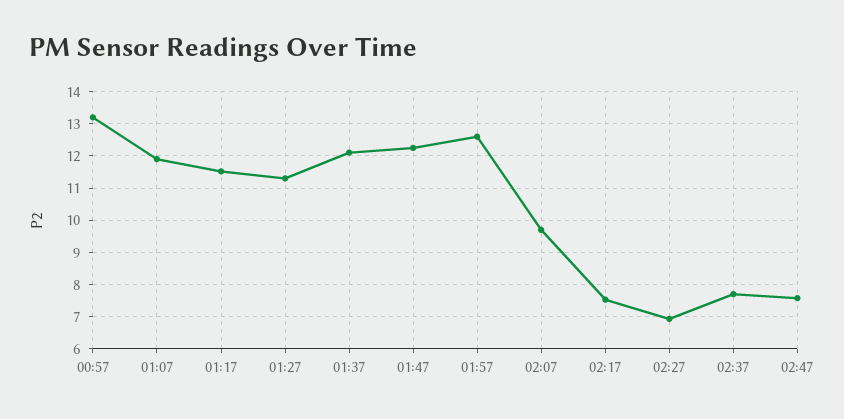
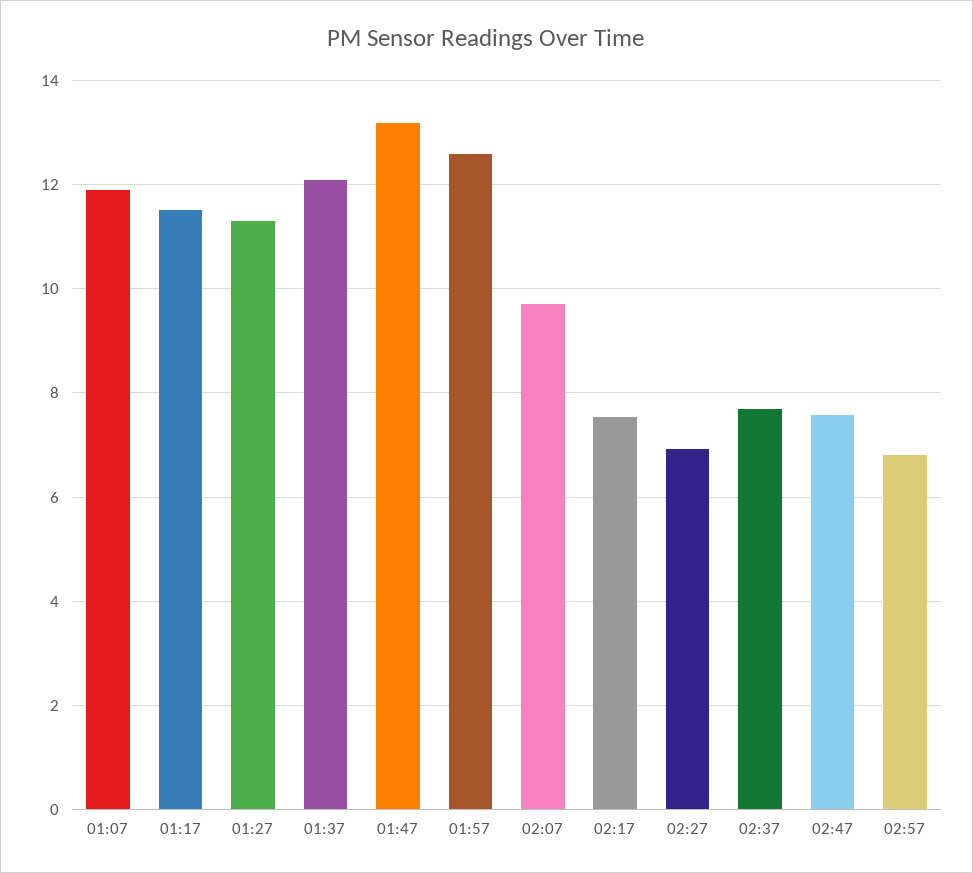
00:57: 13.2 -> none
01:47: 12.2 -> 13.2
02:57: none -> 6.8

